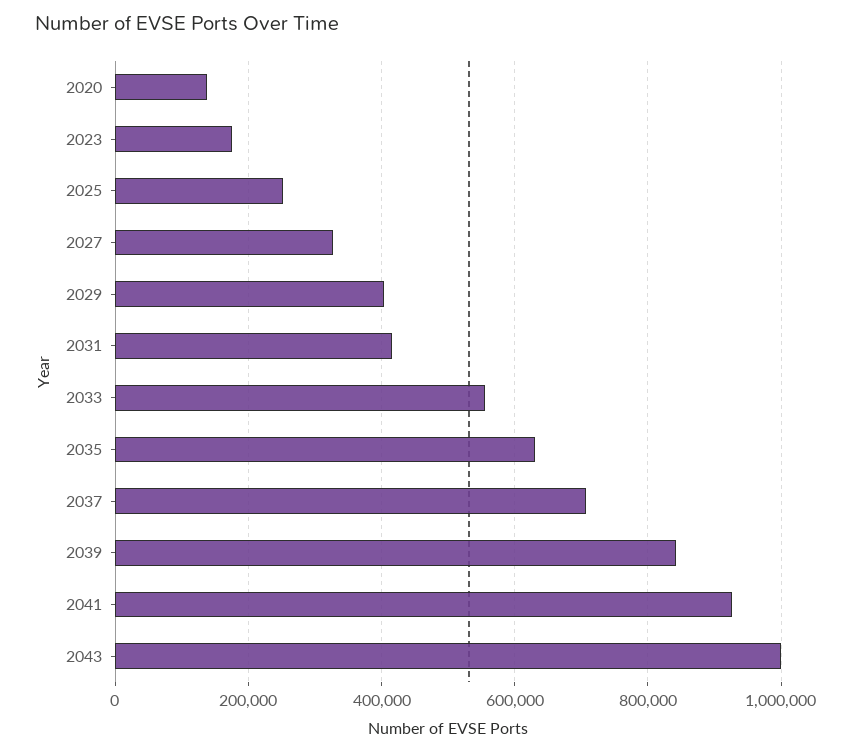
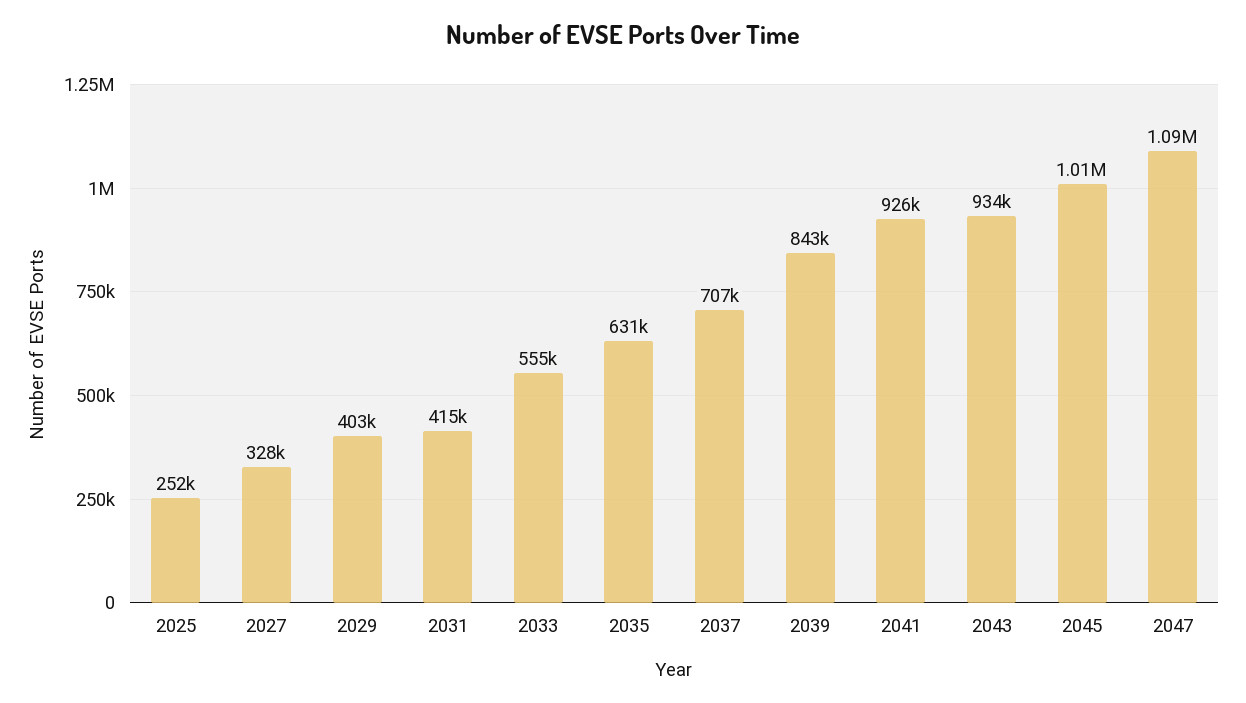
2020: 140000 -> none
2023: 180000 -> none
2043: 1000000 -> 934000
2045: none -> 1010000
2047: none -> 1090000

